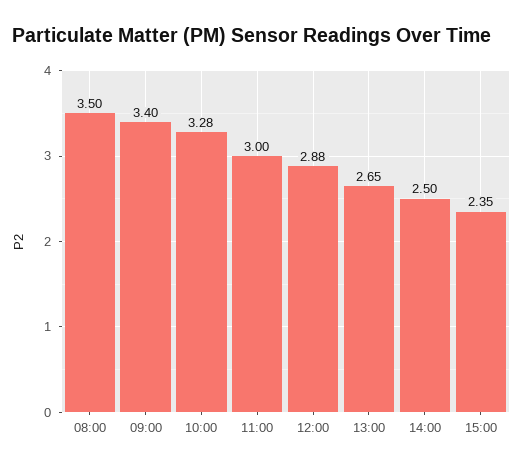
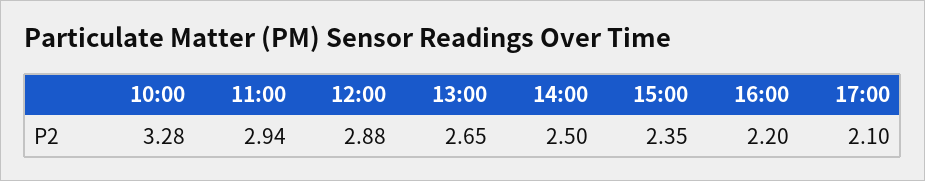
08:00: 3.5 -> none
09:00: 3.4 -> none
11:00: 3 -> 2.94
16:00: none -> 2.2
17:00: none -> 2.1

